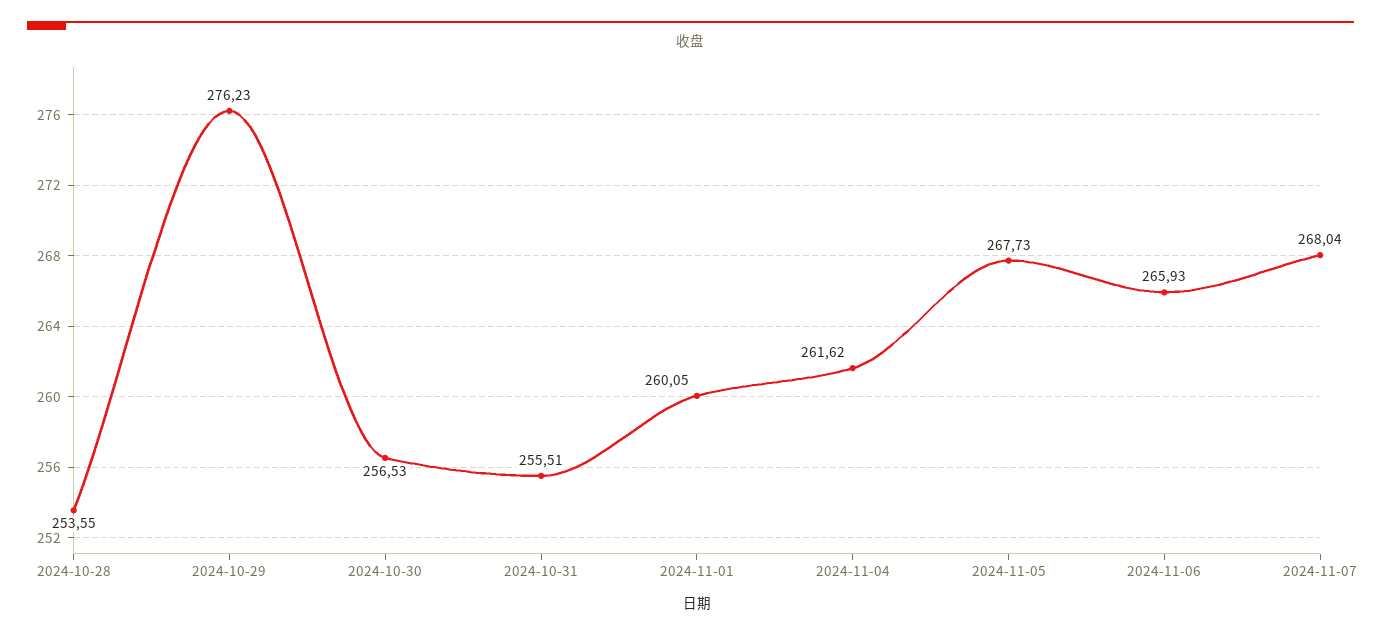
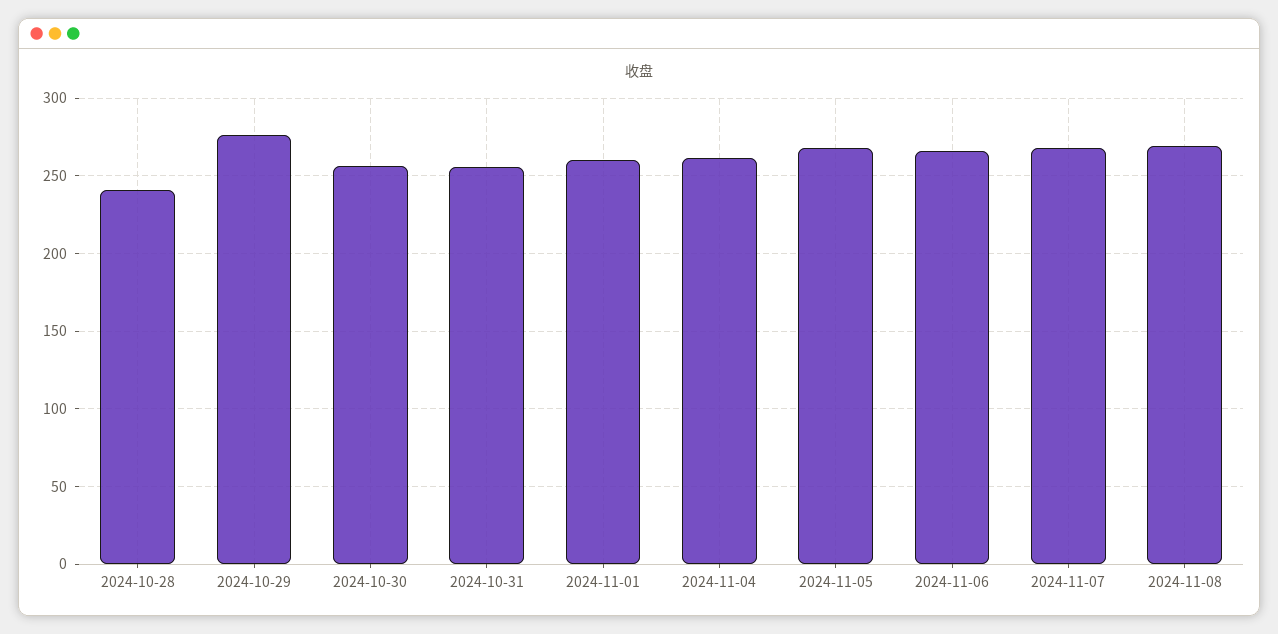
2024-10-28: 253.55 -> 240
2024-11-08: none -> 270

